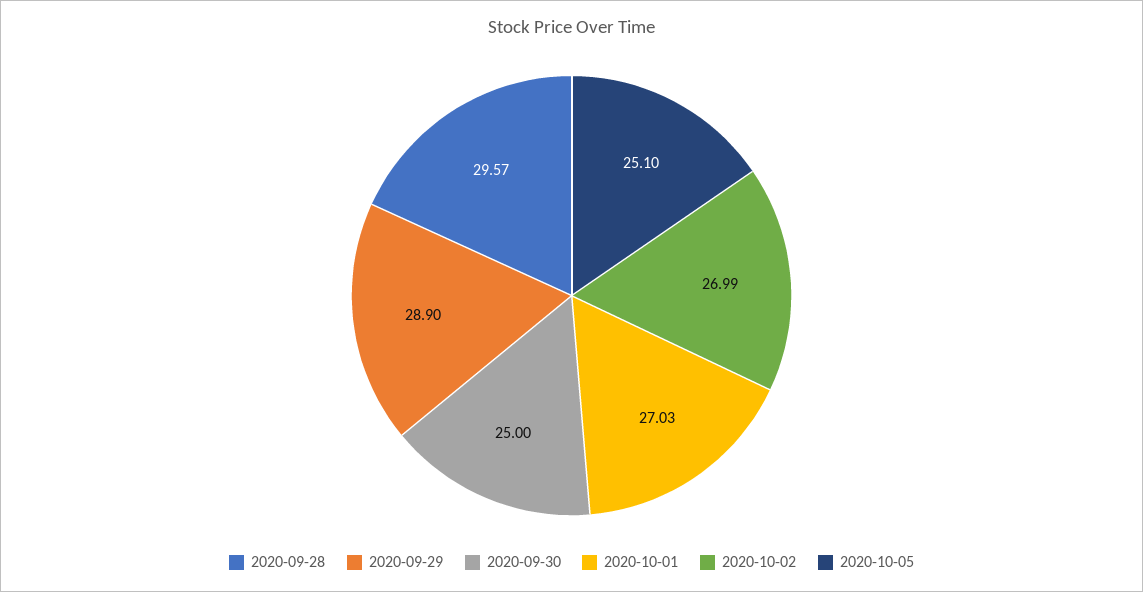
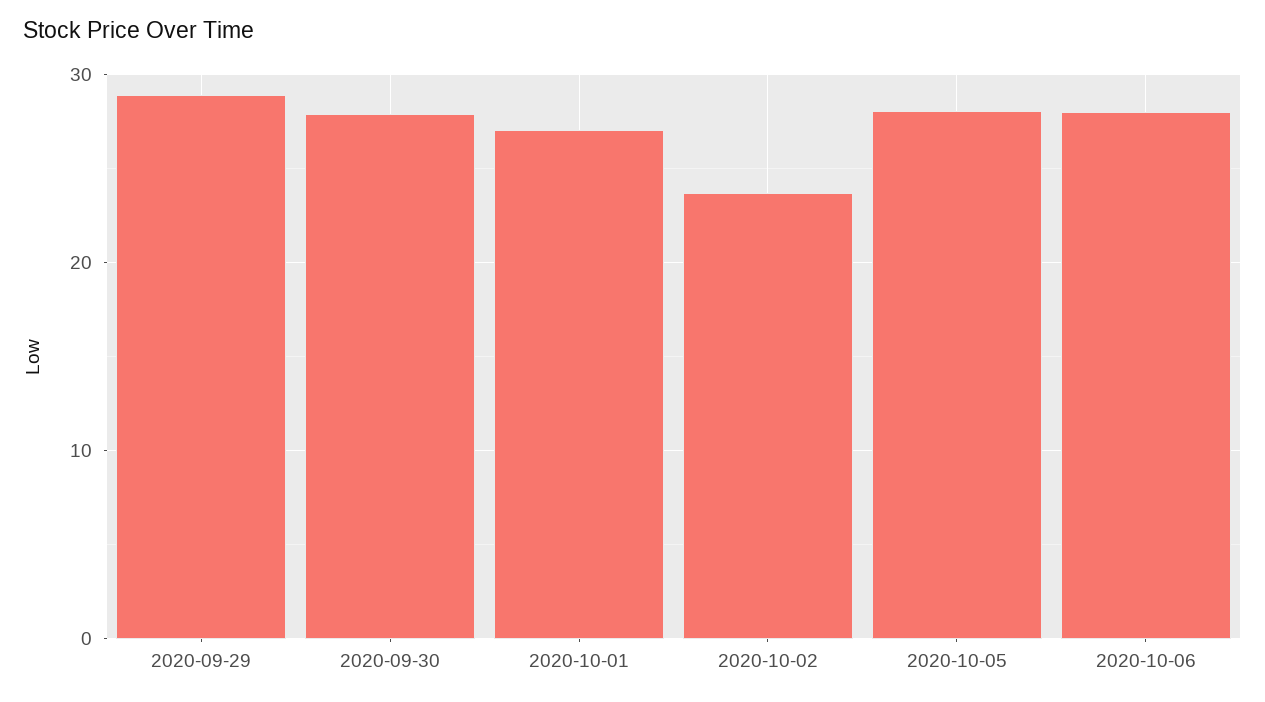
2020-09-28: 29.57 -> none
2020-09-30: 25 -> 28
2020-10-02: 26.99 -> 24
2020-10-05: 25.1 -> 28
2020-10-06: none -> 28

